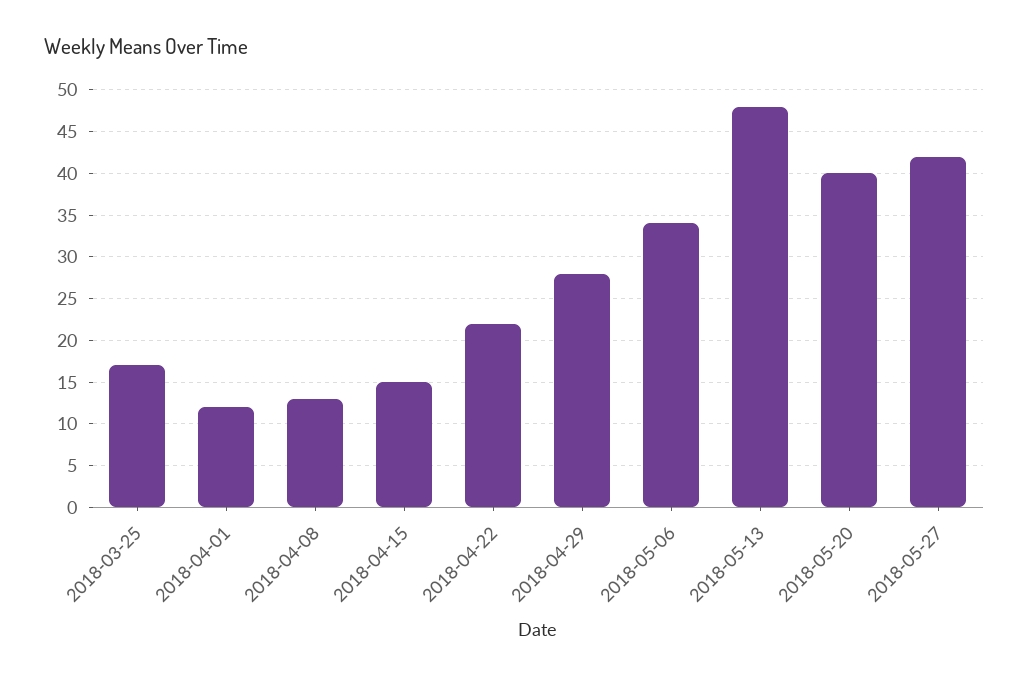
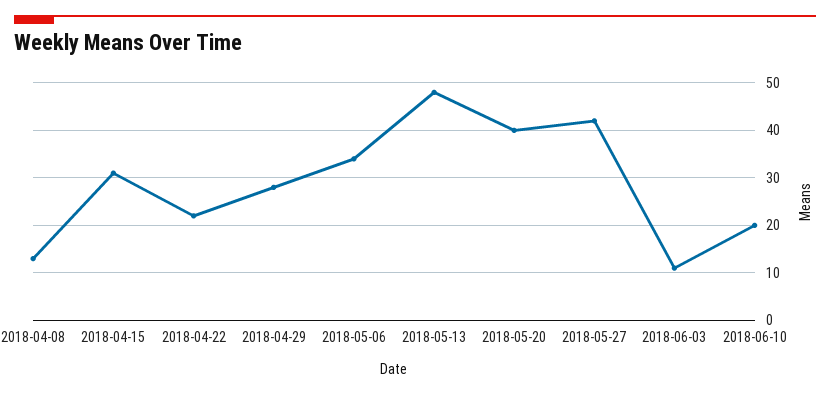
2018-03-25: 17 -> none
2018-04-01: 12 -> none
2018-04-15: 15 -> 30
2018-06-03: none -> 10
2018-06-10: none -> 20

